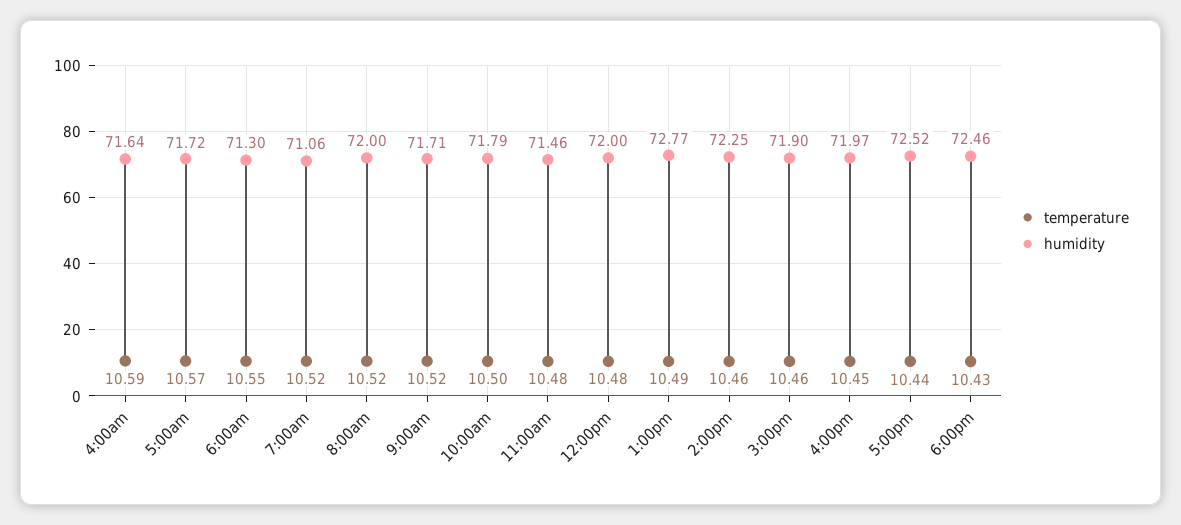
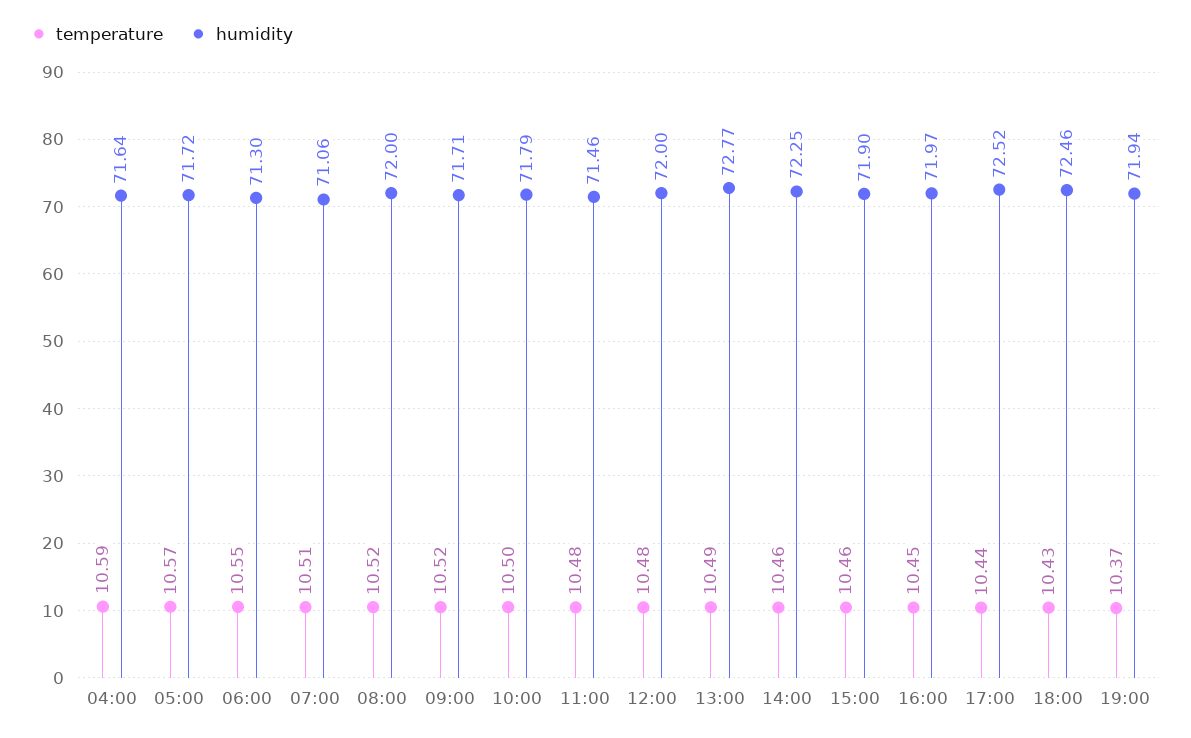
temperature, 7:00am: 10.52 -> 10.51
temperature, 19:00: none -> 10.37
humidity, 19:00: none -> 71.94

